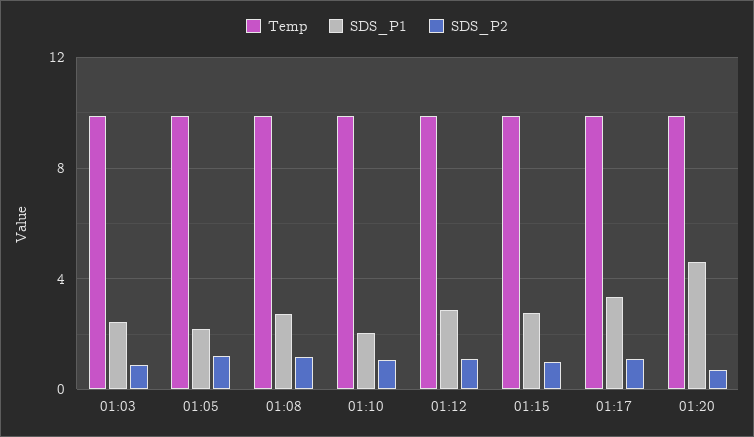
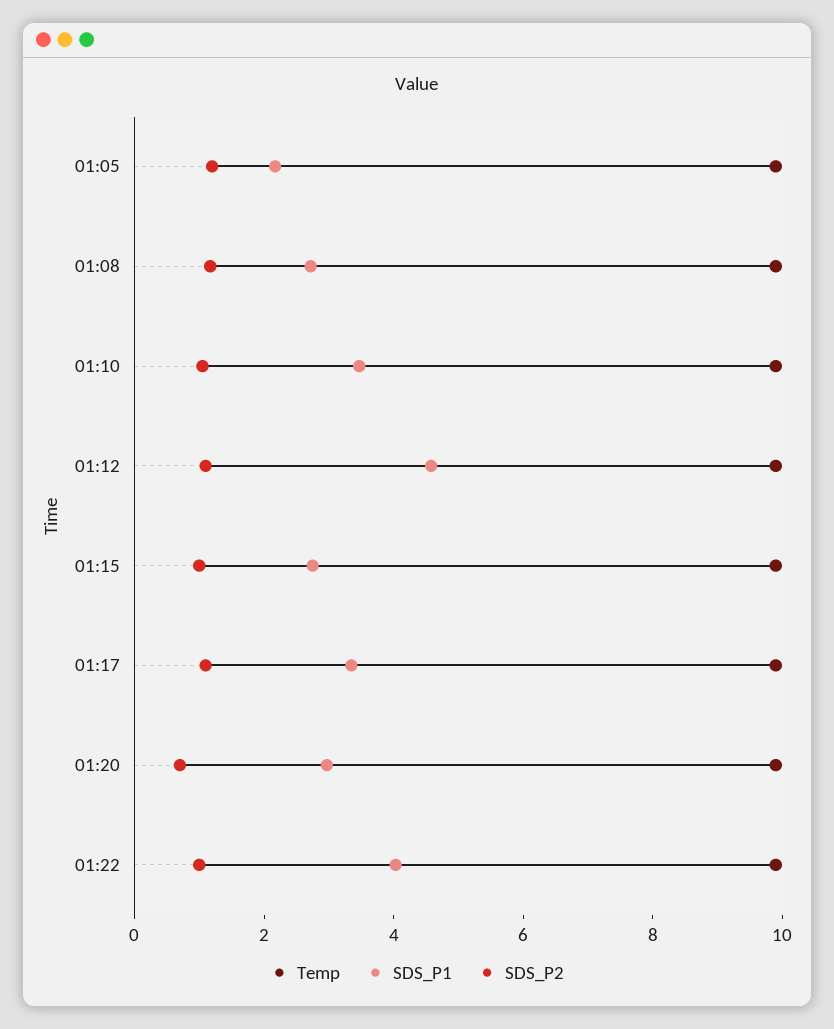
Temp, 01:03: 10 -> none
SDS_P1, 01:03: 2.5 -> none
SDS_P2, 01:03: 1 -> none
SDS_P1, 01:10: 2 -> 3.5
SDS_P1, 01:12: 3 -> 4.5
SDS_P1, 01:20: 4.5 -> 3
Temp, 01:22: none -> 10
SDS_P1, 01:22: none -> 4
SDS_P2, 01:22: none -> 1

